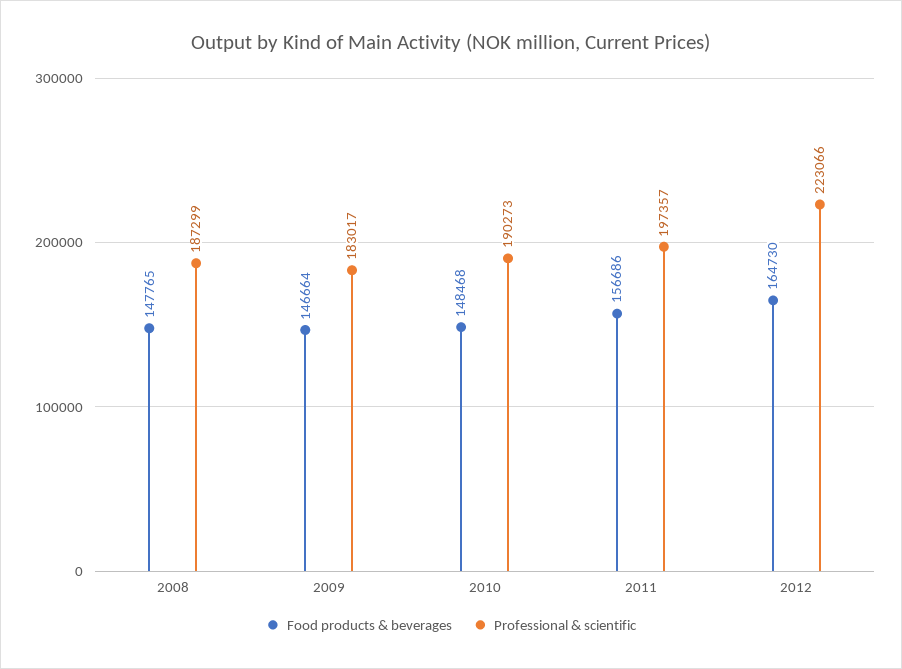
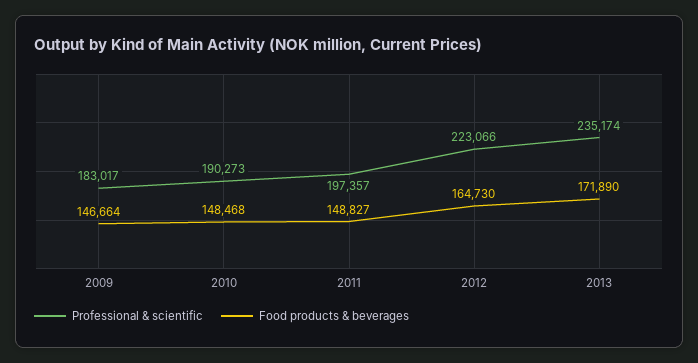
Food products & beverages, 2008: 147765 -> none
Professional & scientific, 2008: 187299 -> none
Food products & beverages, 2011: 156686 -> 148827
Professional & scientific, 2013: none -> 235174
Food products & beverages, 2013: none -> 171890

